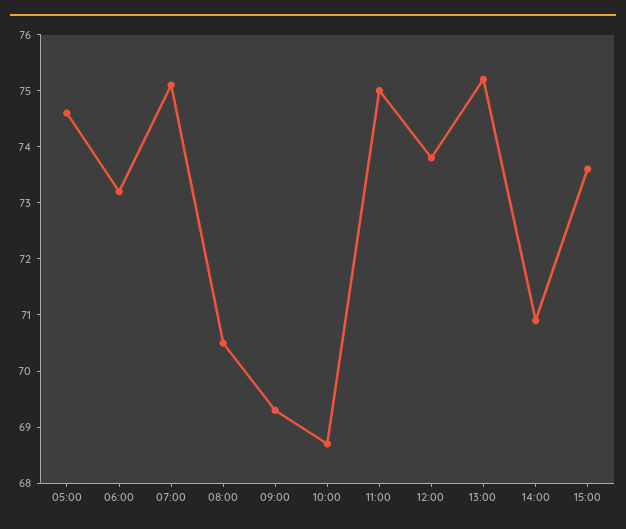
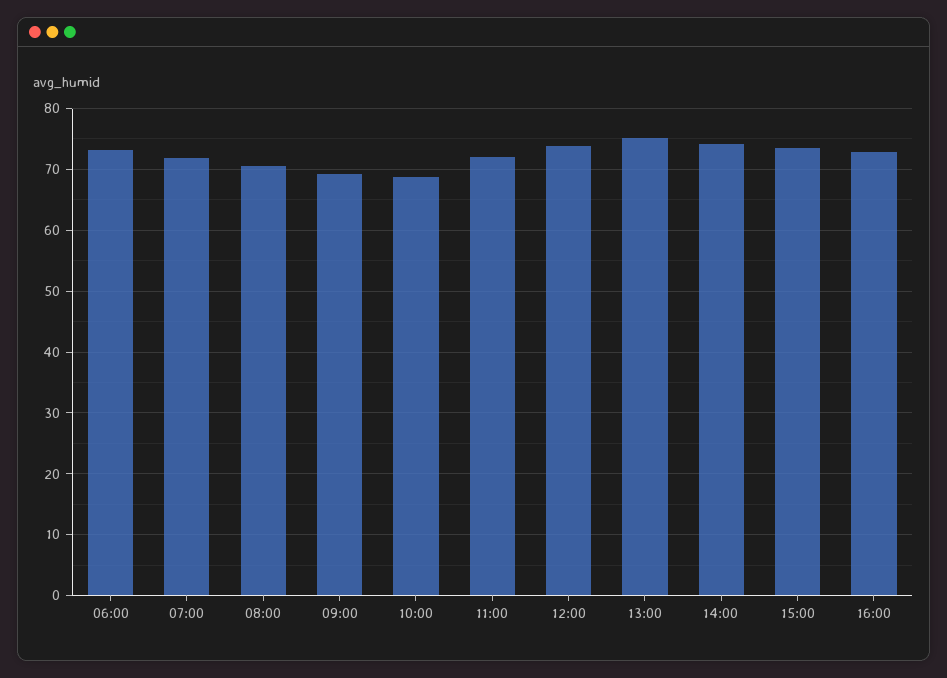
05:00: 74.5 -> none
07:00: 75 -> 72
11:00: 75 -> 72
14:00: 71 -> 74
16:00: none -> 73

